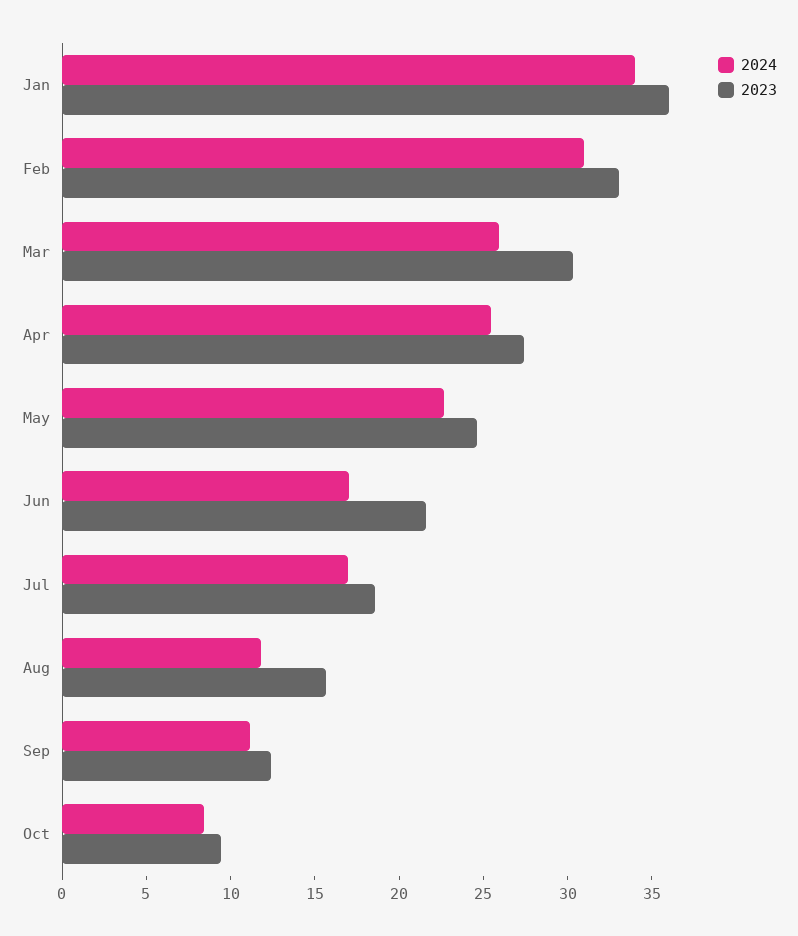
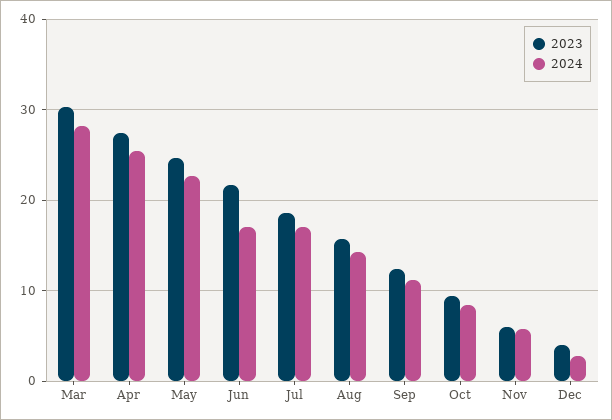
2024, Jan: 34 -> none
2023, Jan: 36 -> none
2024, Feb: 31 -> none
2023, Feb: 33 -> none
2024, Mar: 26 -> 28
2024, Aug: 12 -> 14
2023, Nov: none -> 6
2024, Nov: none -> 6
2023, Dec: none -> 4
2024, Dec: none -> 3

